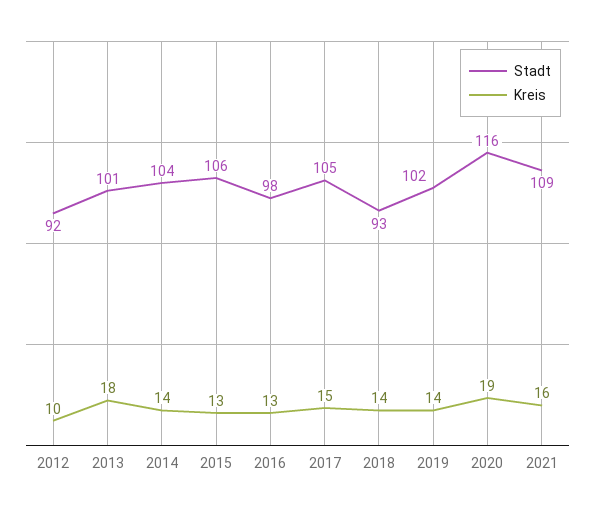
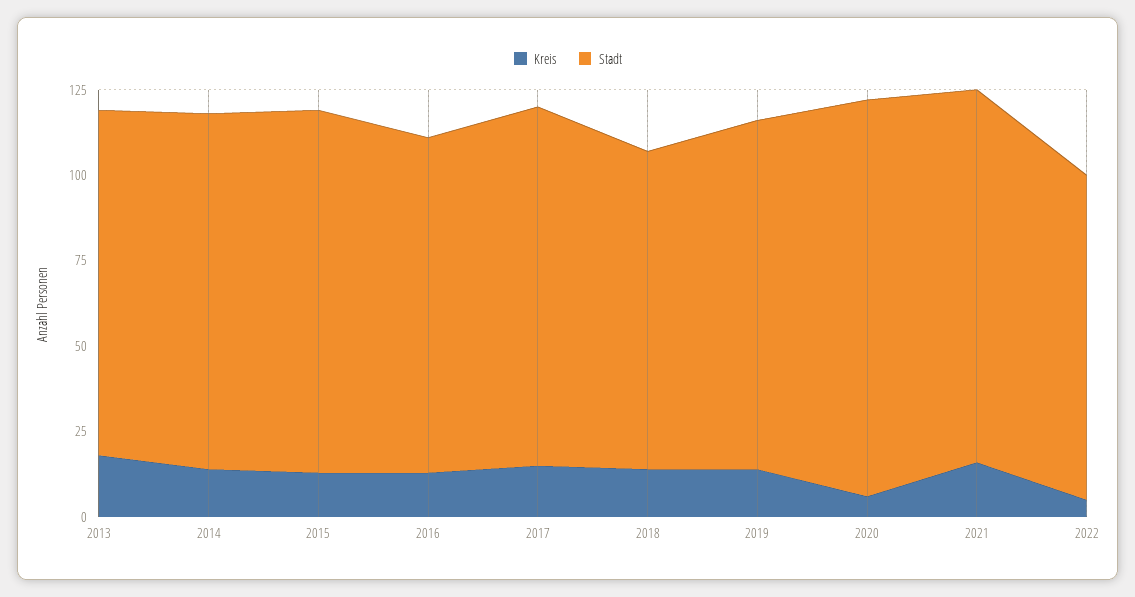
Stadt, 2012: 92 -> none
Kreis, 2012: 10 -> none
Kreis, 2020: 19 -> 5
Kreis, 2022: none -> 5
Stadt, 2022: none -> 95

